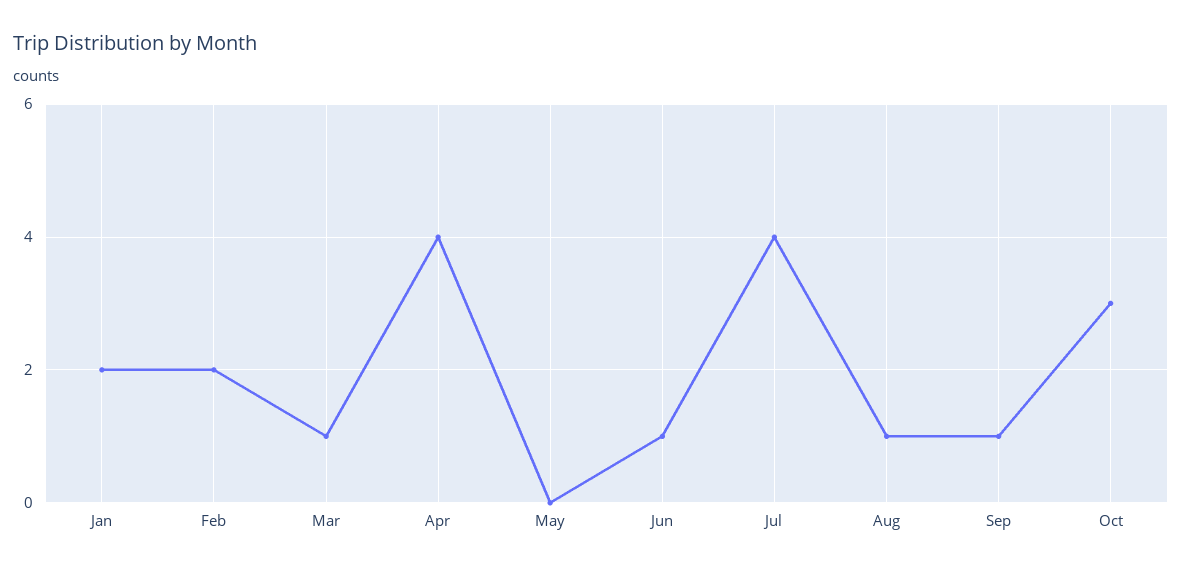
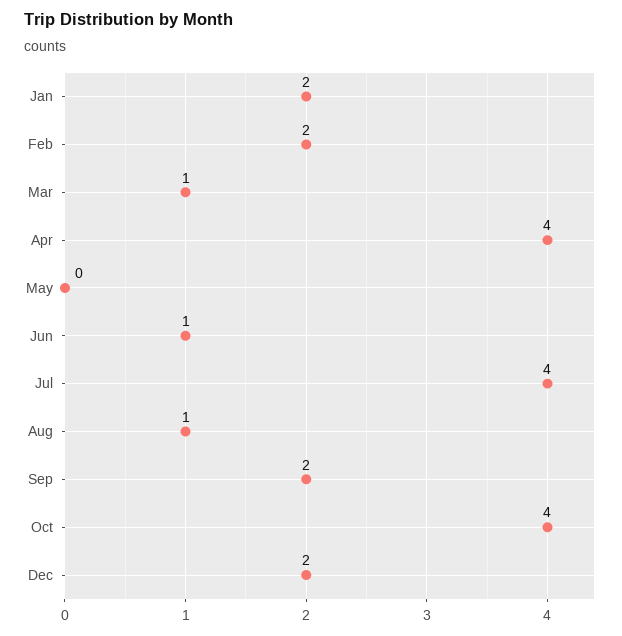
Sep: 1 -> 2
Oct: 3 -> 4
Dec: none -> 2

